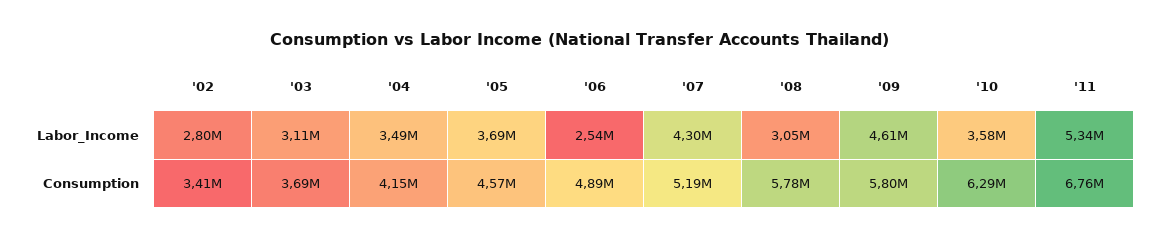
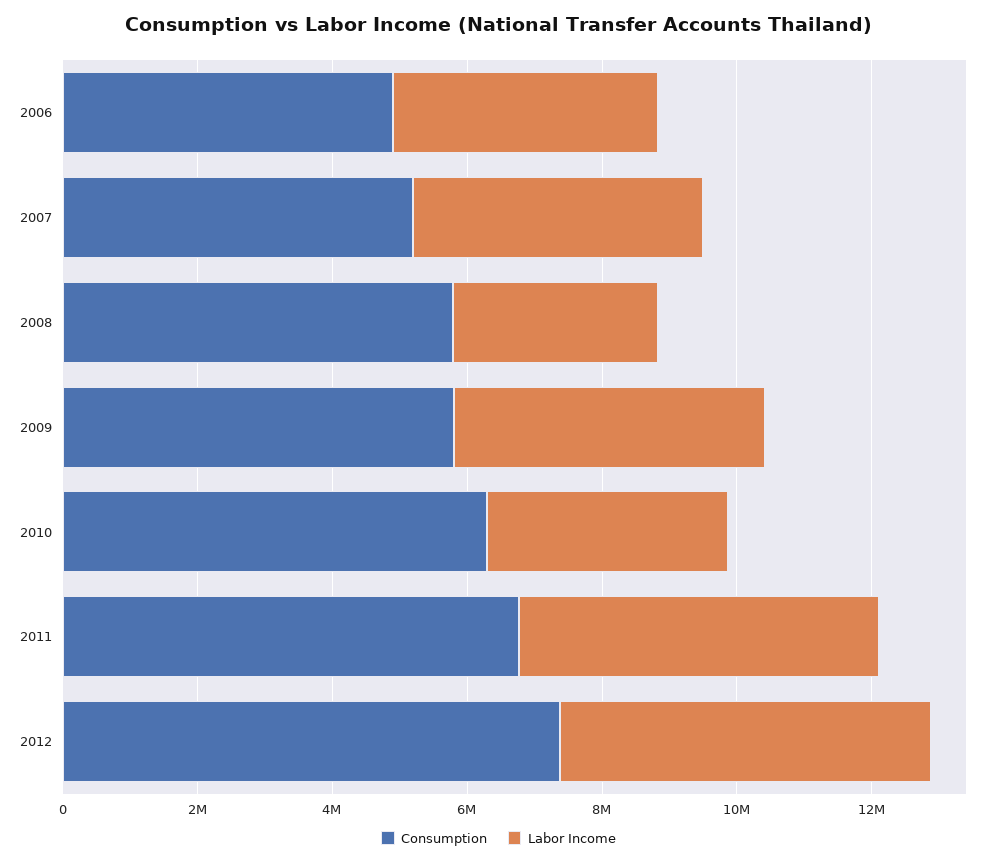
Labor_Income, '02: 2800000 -> none
Labor_Income, '03: 3110000 -> none
Labor_Income, '04: 3490000 -> none
Labor_Income, '05: 3690000 -> none
Labor_Income, '06: 2540000 -> 4000000
Consumption, '02: 3410000 -> none
Consumption, '03: 3690000 -> none
Consumption, '04: 4150000 -> none
Consumption, '05: 4570000 -> none
Consumption, 2012: none -> 7500000
Labor_Income, 2012: none -> 5500000

